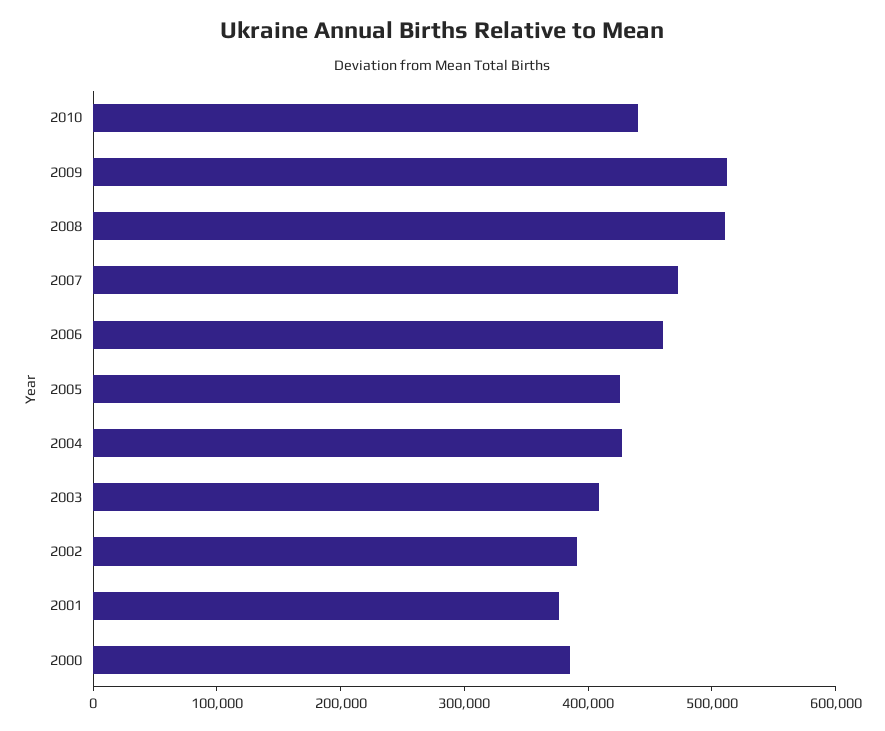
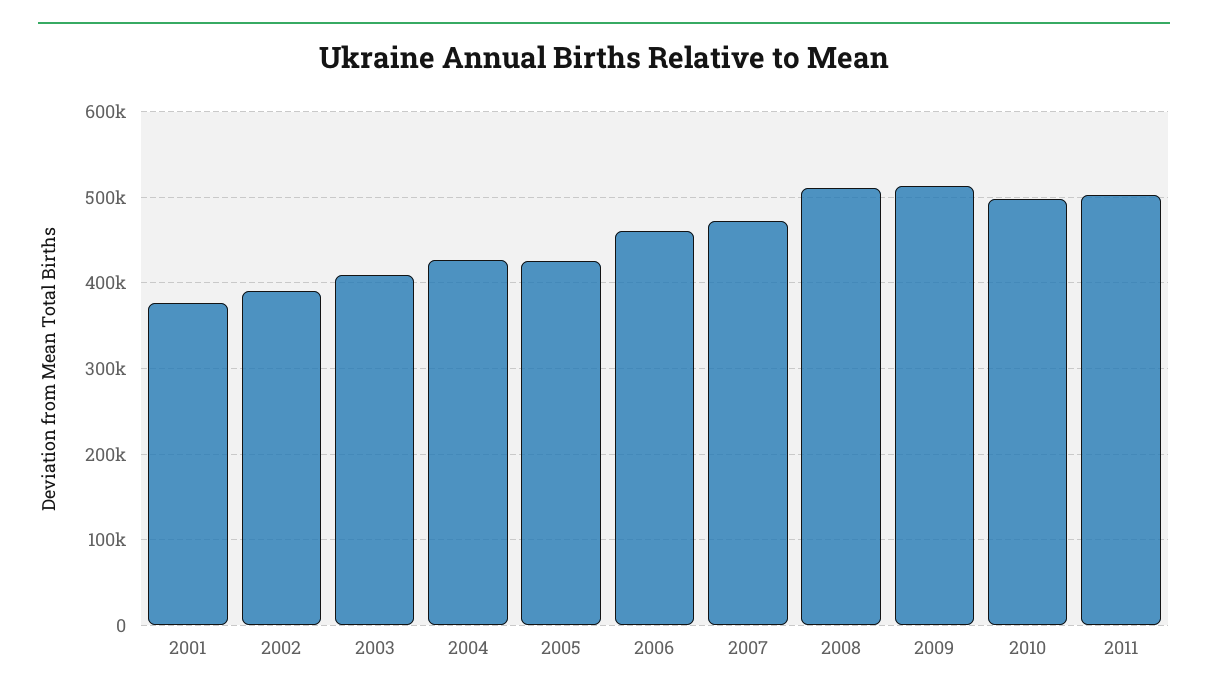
2010: 440000 -> 500000
2000: 380000 -> none
2011: none -> 500000

